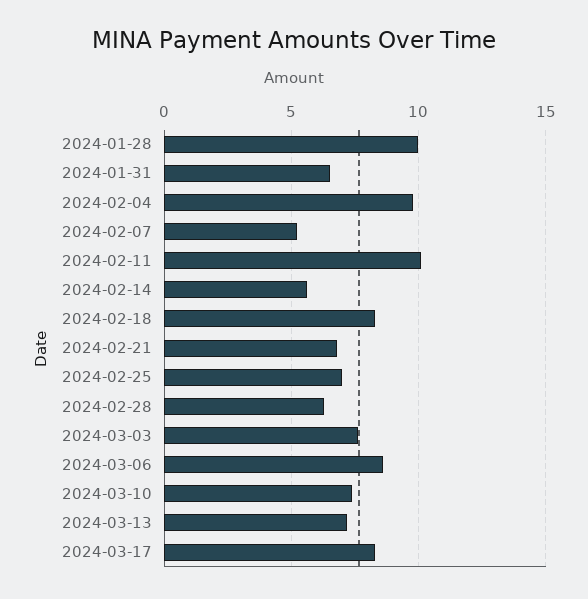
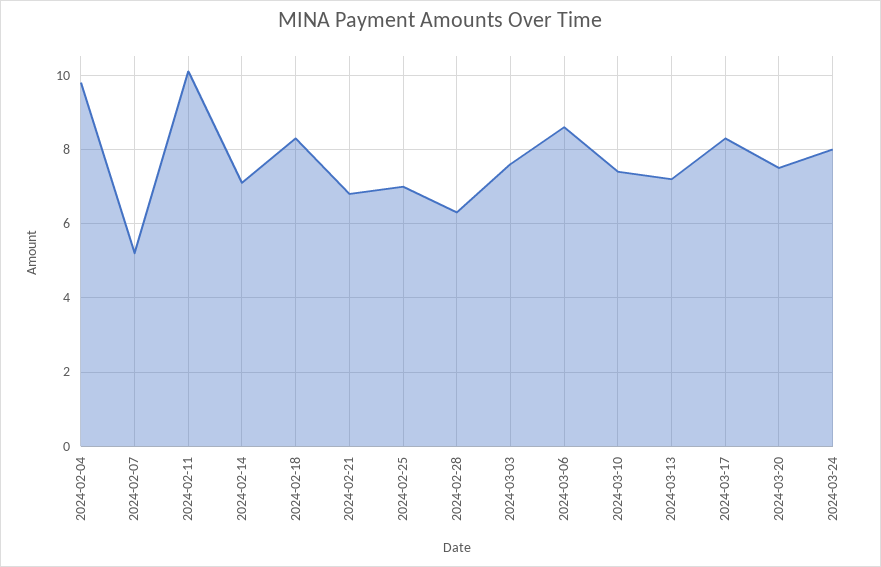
2024-01-28: 10 -> none
2024-01-31: 6.5 -> none
2024-02-14: 5.5 -> 7
2024-03-20: none -> 7.5
2024-03-24: none -> 8

